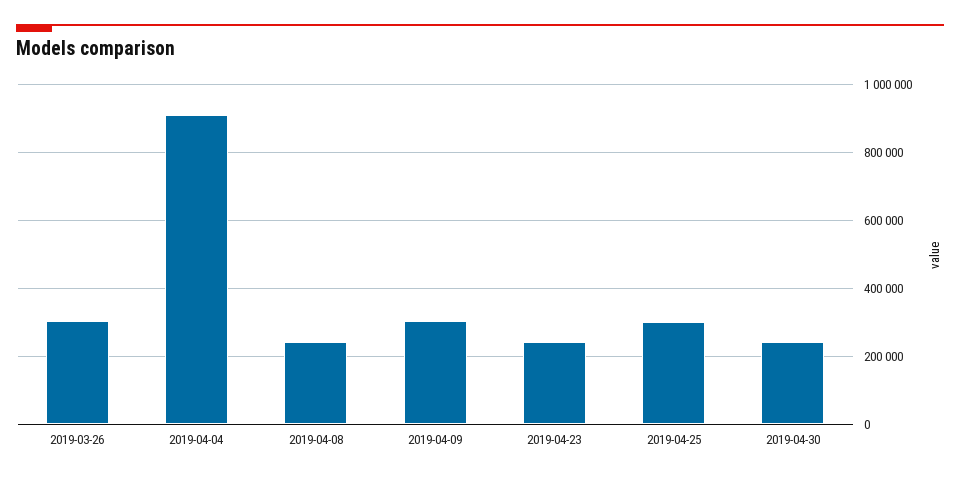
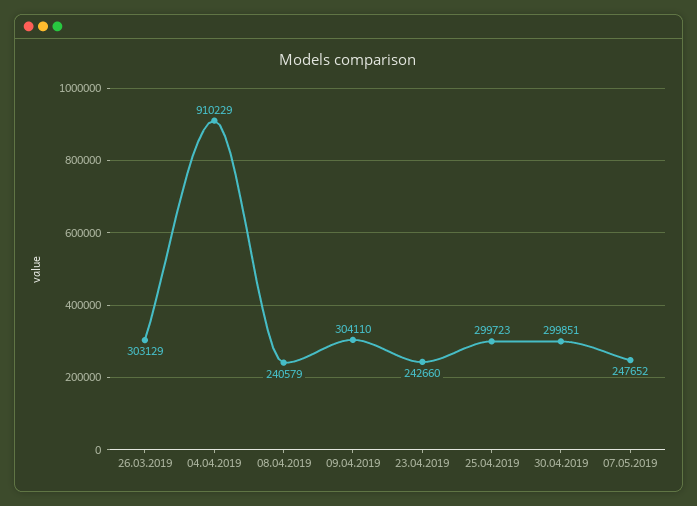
2019-04-30: 240000 -> 299851
07.05.2019: none -> 247652

